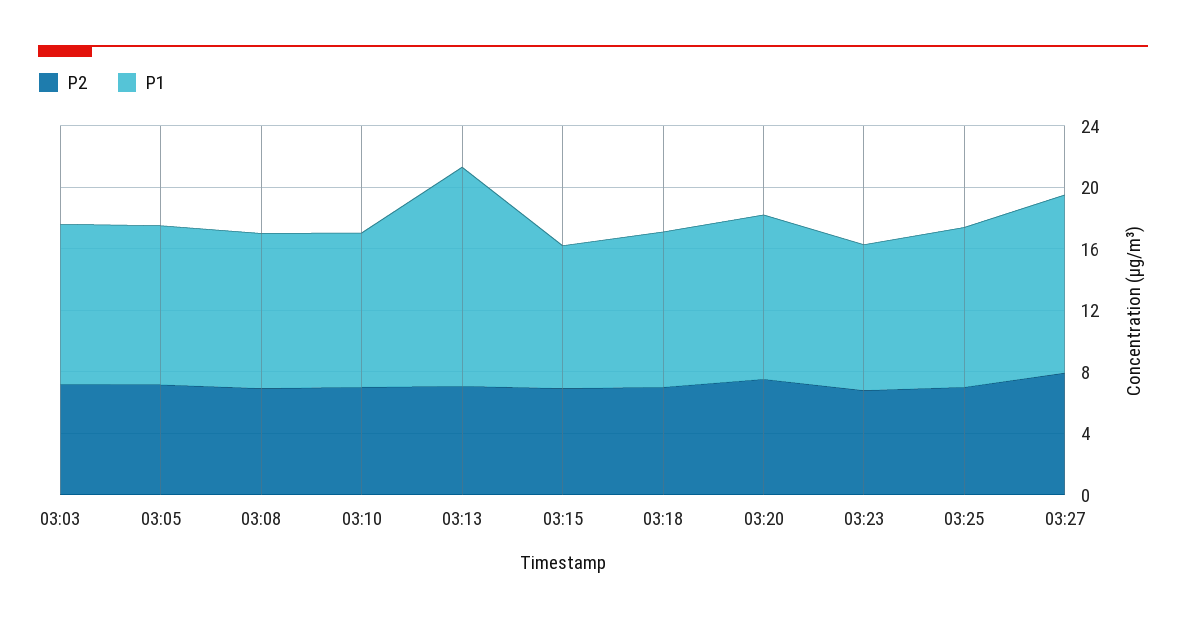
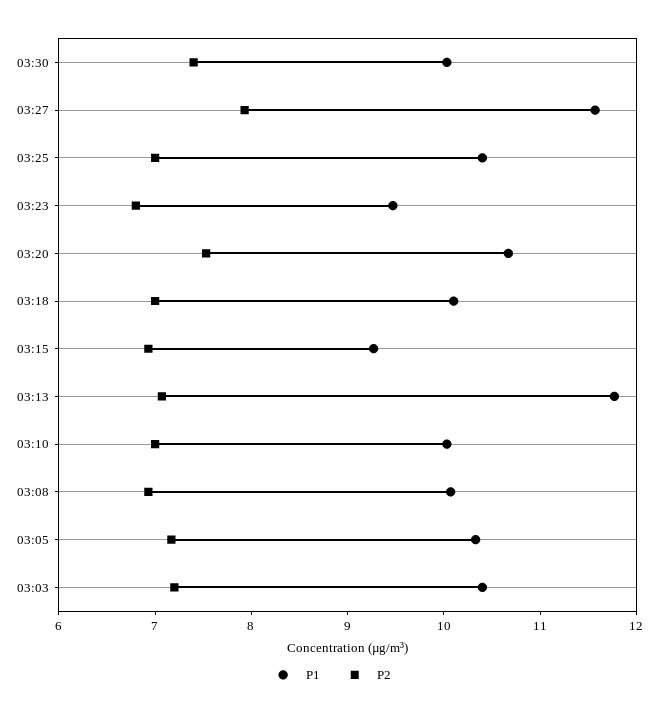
P1, 03:13: 14 -> 11.8
P1, 03:30: none -> 10
P2, 03:30: none -> 7.4

